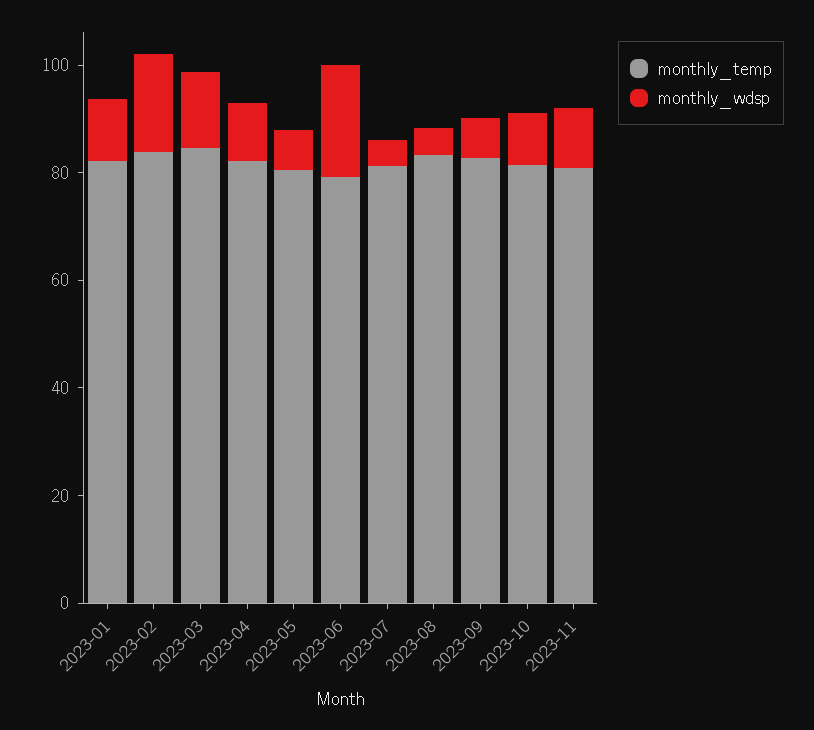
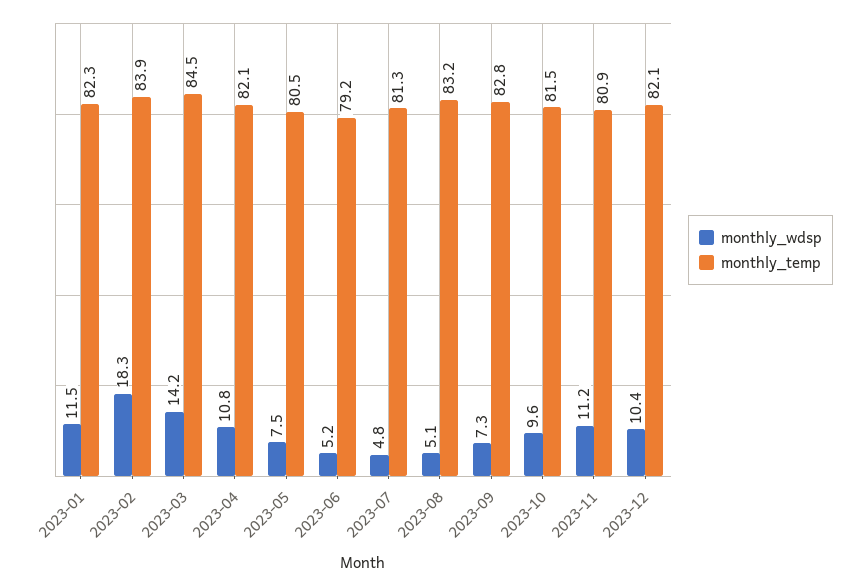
monthly_wdsp, 2023-06: 20 -> 5.2
monthly_wdsp, 2023-12: none -> 10.4
monthly_temp, 2023-12: none -> 82.1

